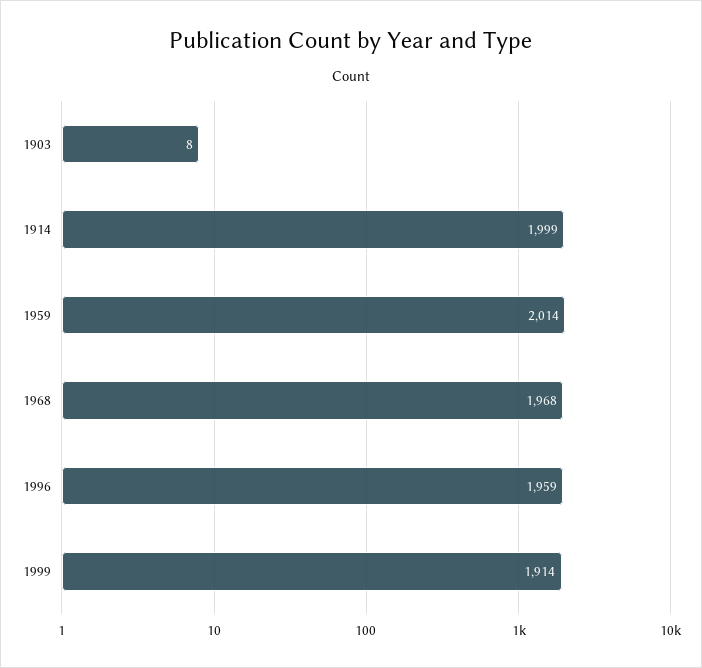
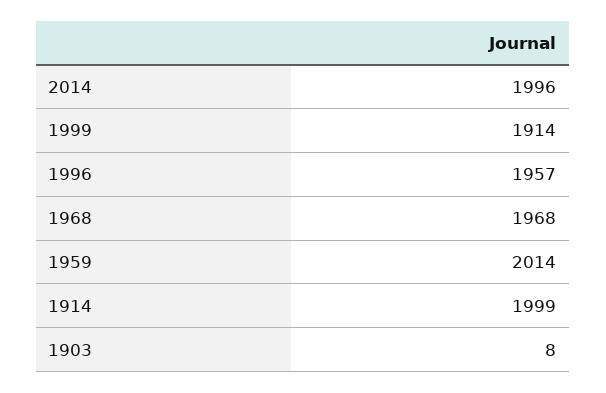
1996: 1959 -> 1957
2014: none -> 1996

